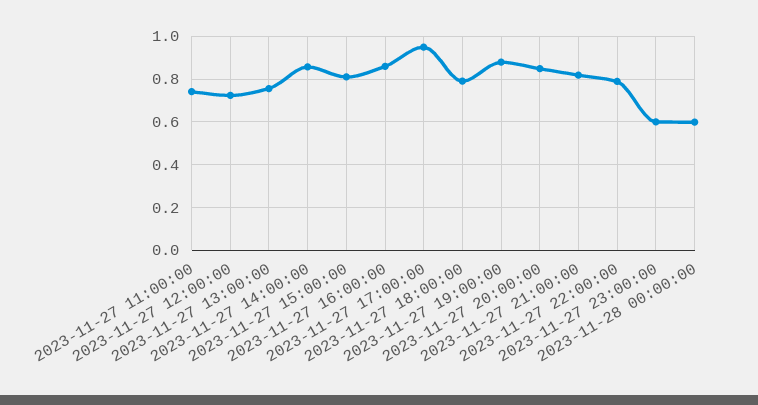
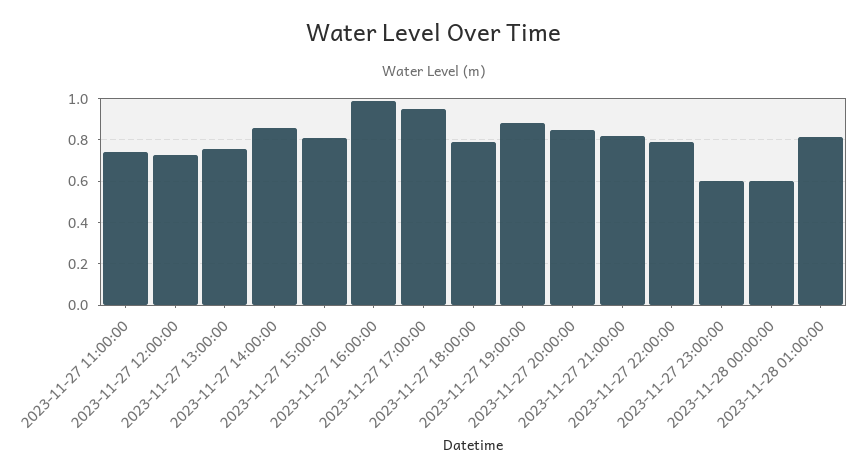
2023-11-27 16:00:00: 0.85 -> 1
2023-11-28 01:00:00: none -> 0.8

